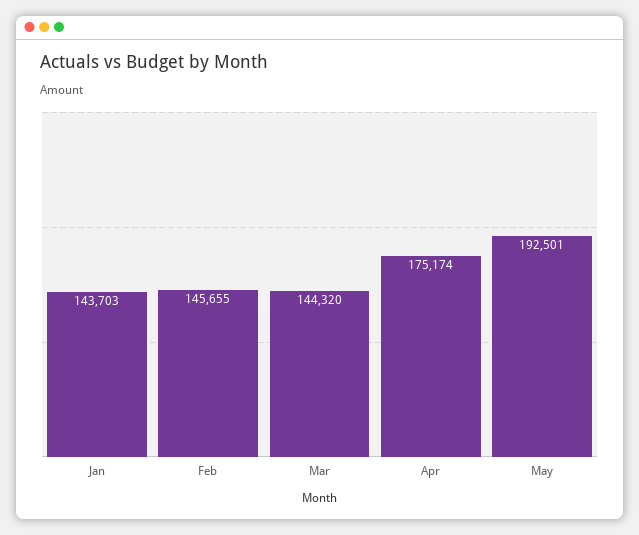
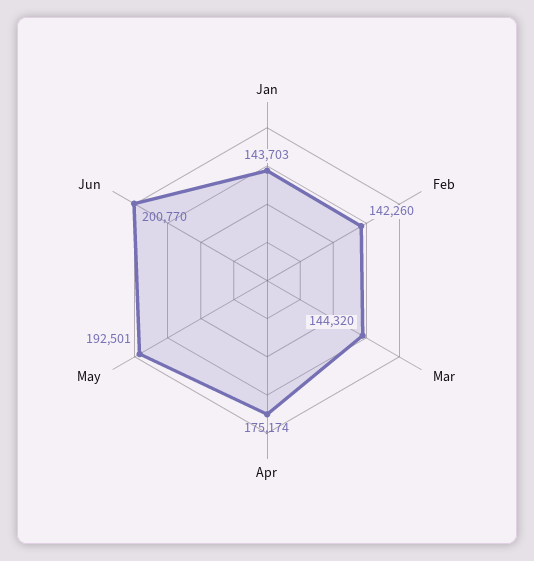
Feb: 145655 -> 142260
Jun: none -> 200770

